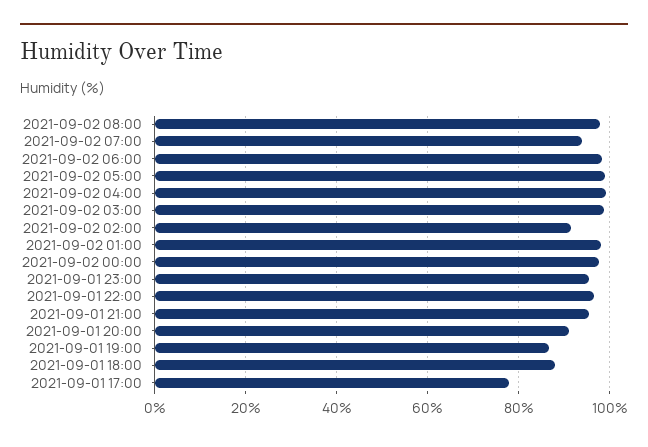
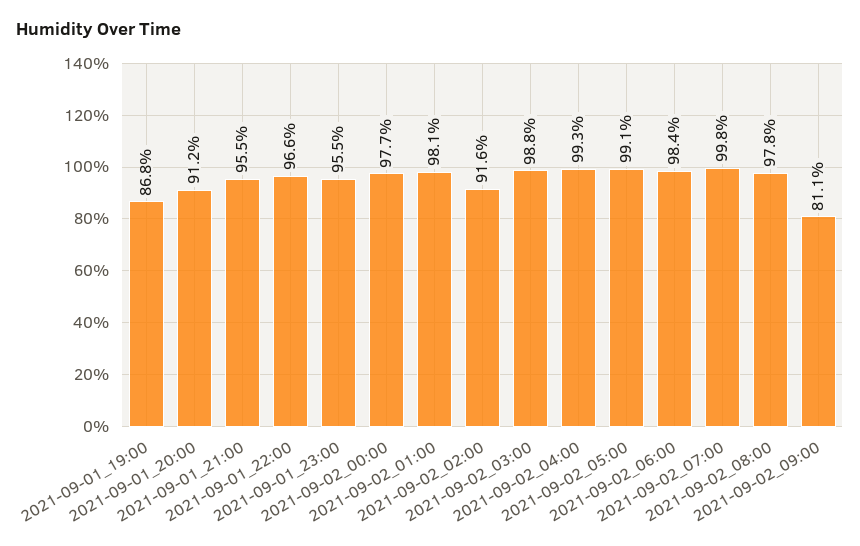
2021-09-02 07:00: 94 -> 99.8
2021-09-01 18:00: 88 -> none
2021-09-01 17:00: 78 -> none
2021-09-02_09:00: none -> 81.1

